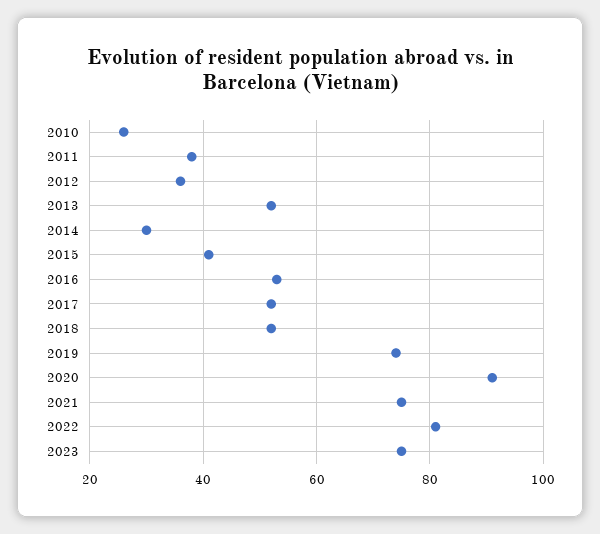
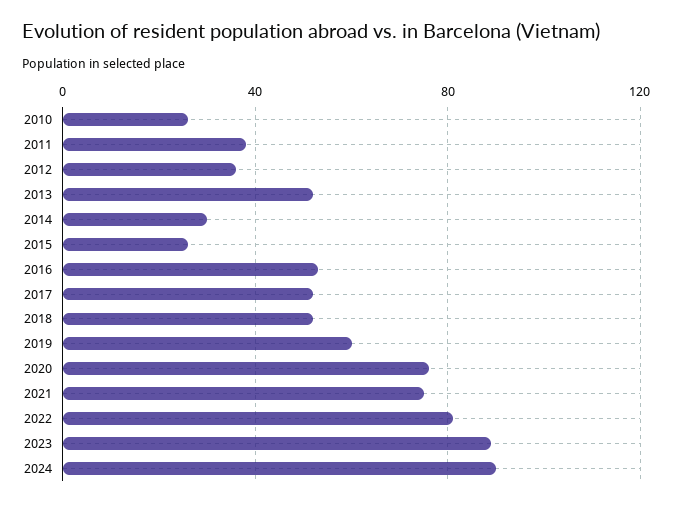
2015: 40 -> 25
2019: 75 -> 60
2020: 90 -> 75
2023: 75 -> 90
2024: none -> 90

